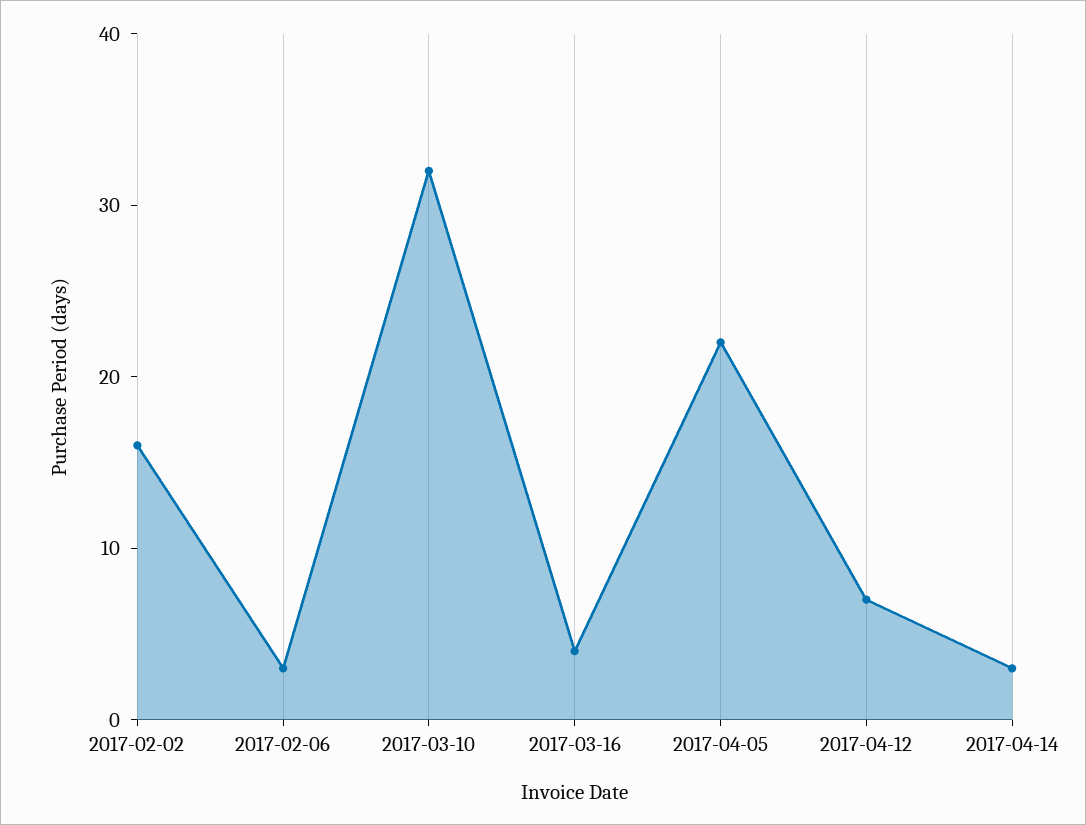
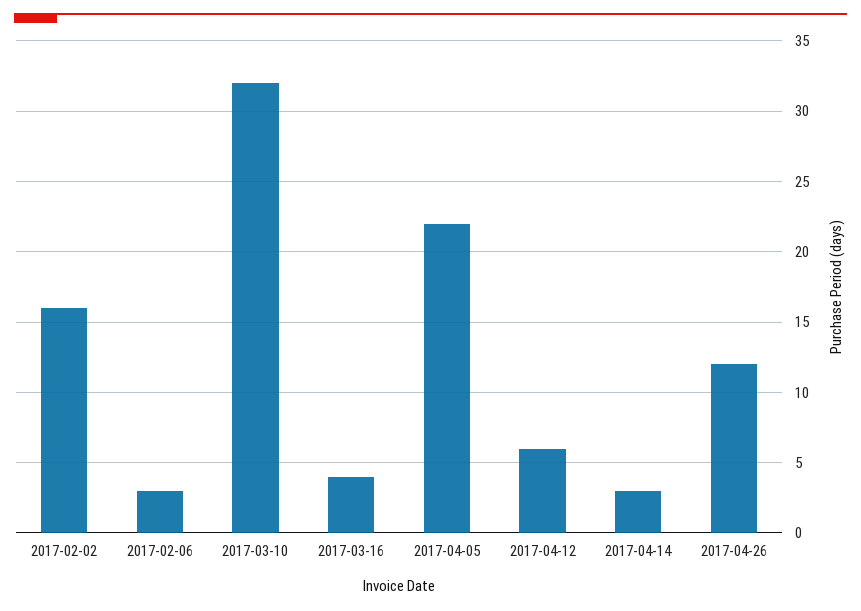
2017-04-12: 7 -> 6
2017-04-26: none -> 12

